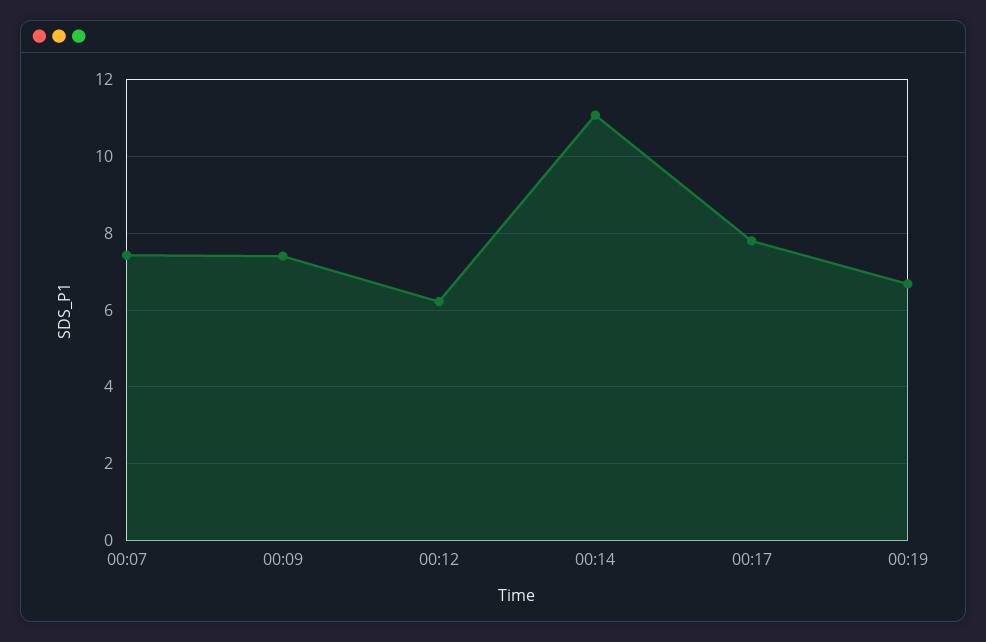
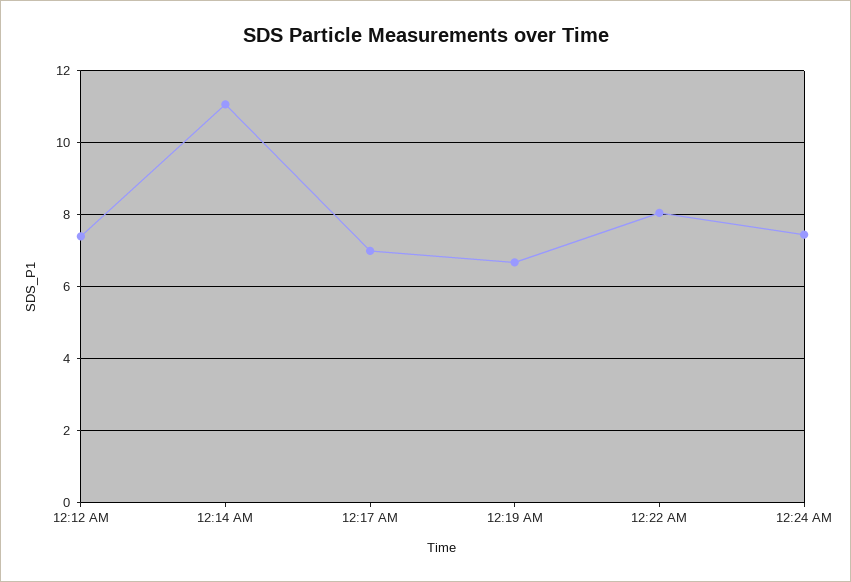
00:07: 7.4 -> none
00:09: 7.4 -> none
00:12: 6.2 -> 7.4
00:17: 7.8 -> 7
12:22 AM: none -> 8
12:24 AM: none -> 7.4

